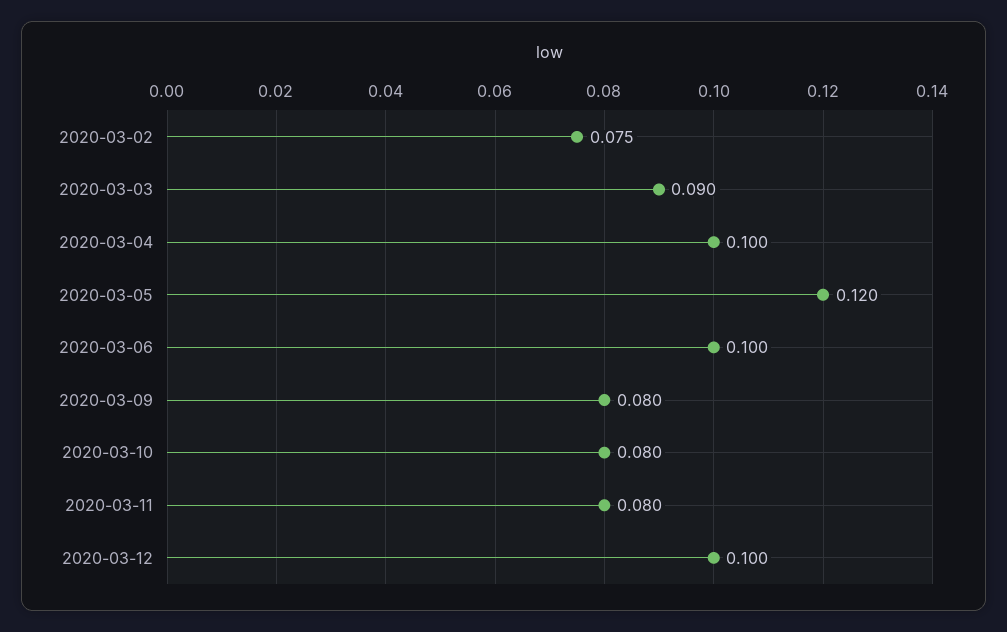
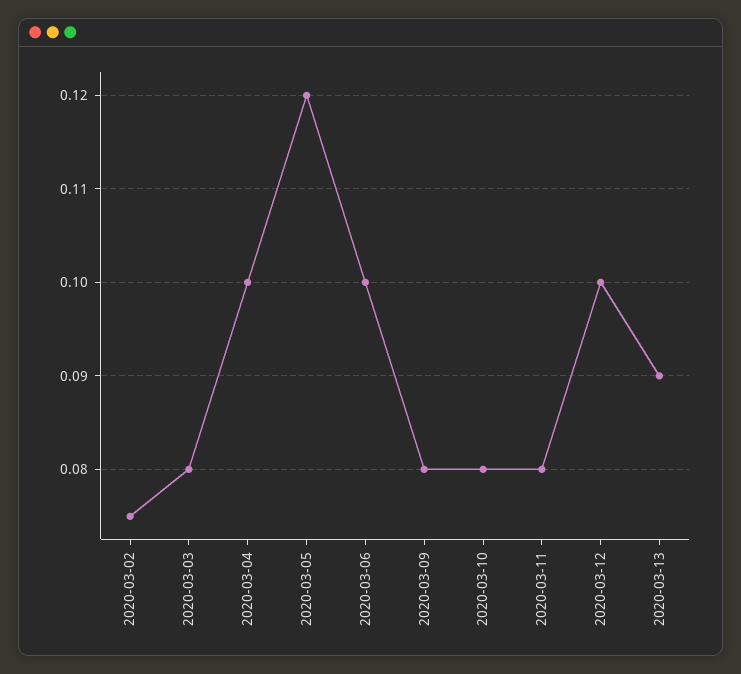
2020-03-03: 0.09 -> 0.08
2020-03-13: none -> 0.09

